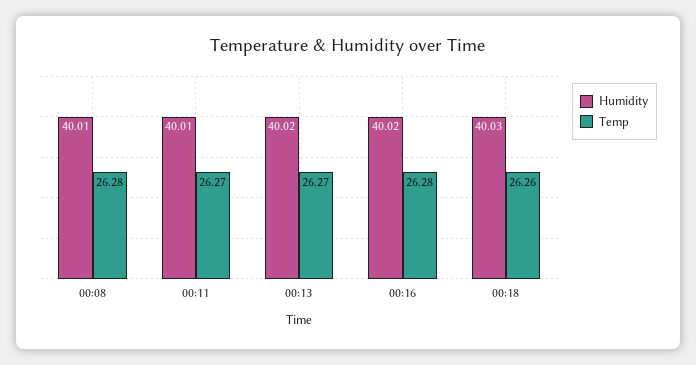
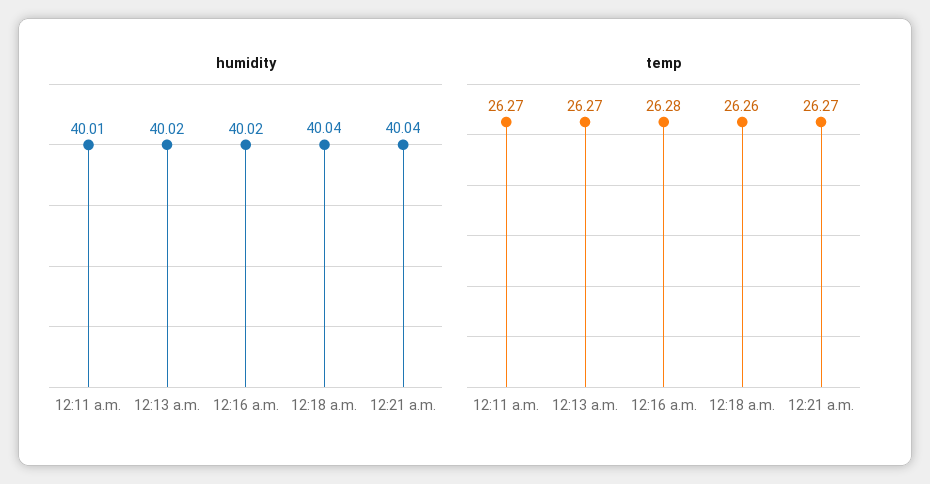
Humidity, 00:08: 40.01 -> none
Temp, 00:08: 26.28 -> none
Humidity, 00:18: 40.03 -> 40.04
Humidity, 12:21 a.m.: none -> 40.04
Temp, 12:21 a.m.: none -> 26.27

